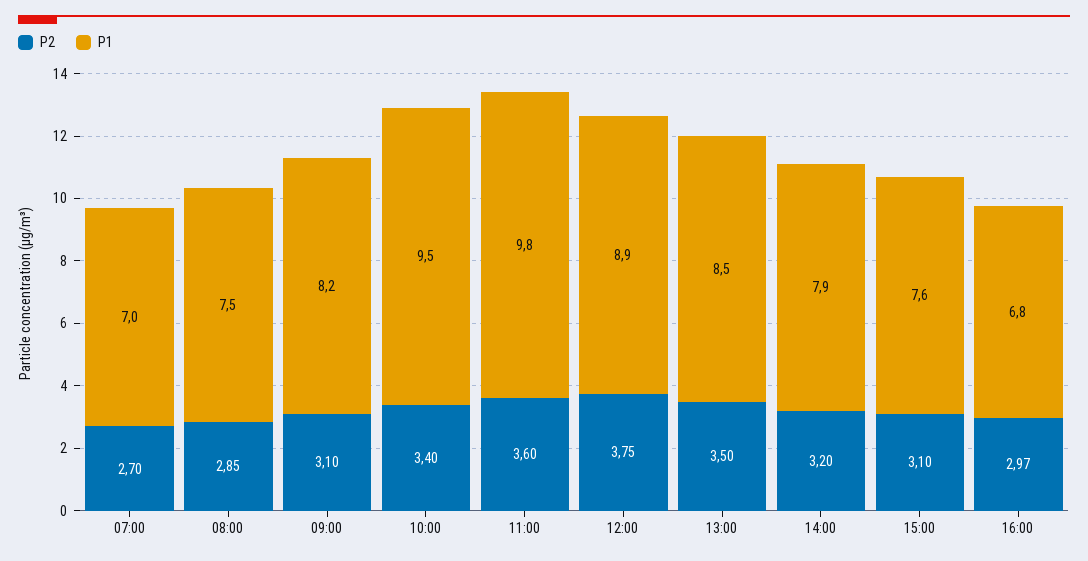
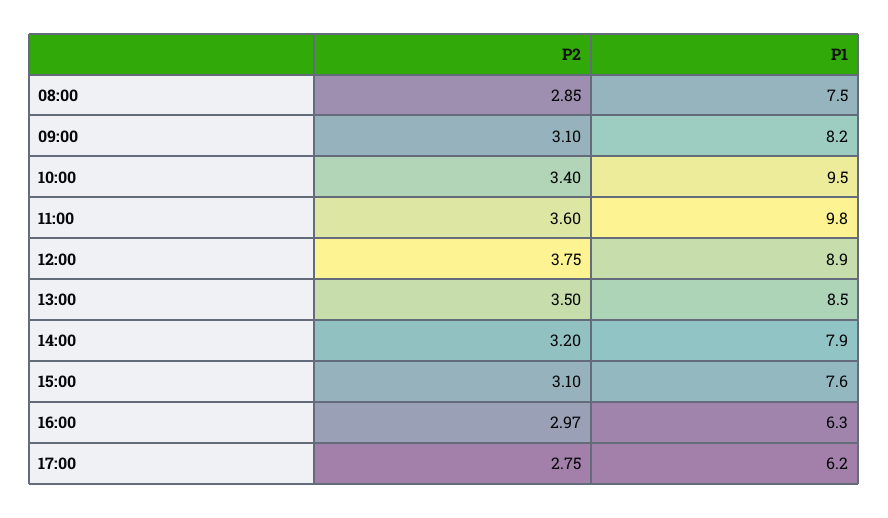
P2, 07:00: 2.7 -> none
P1, 07:00: 7 -> none
P1, 16:00: 6.8 -> 6.3
P2, 17:00: none -> 2.75
P1, 17:00: none -> 6.2

